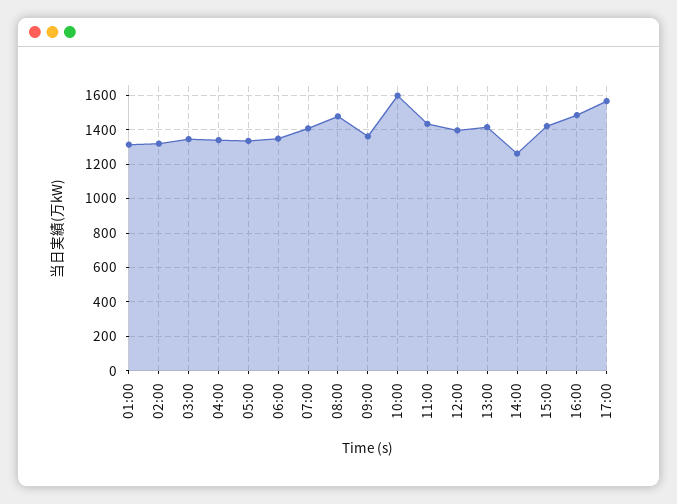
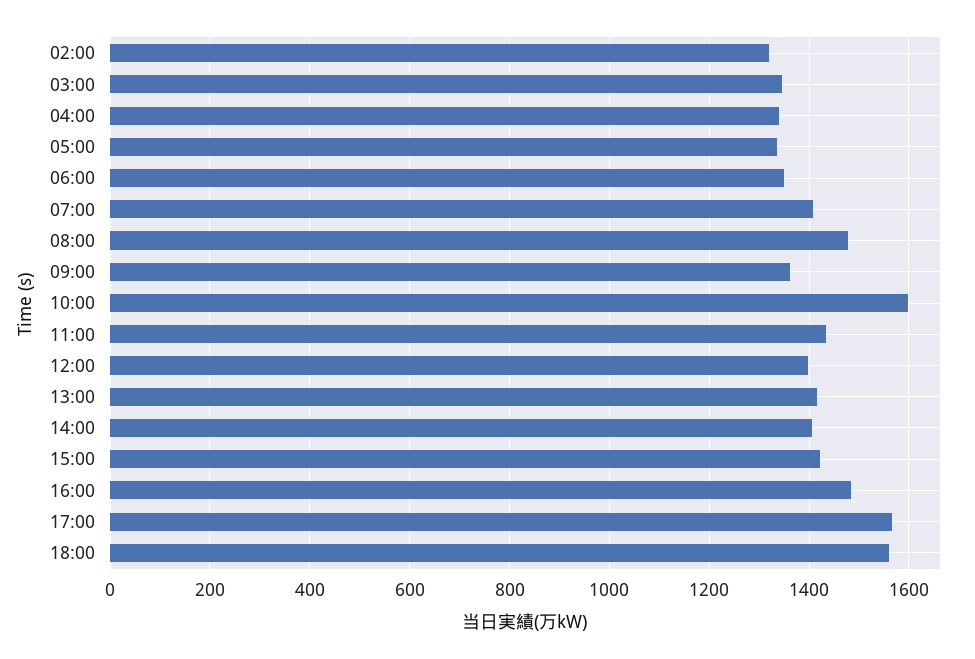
01:00: 1300 -> none
14:00: 1250 -> 1400
18:00: none -> 1560

